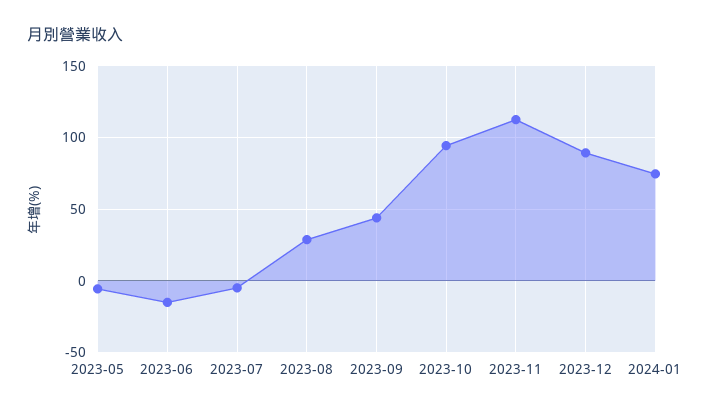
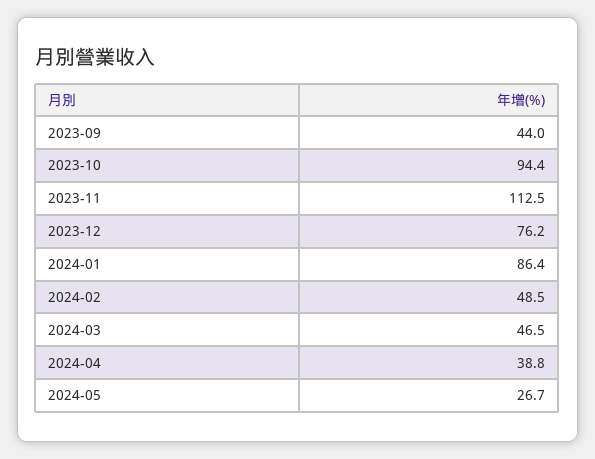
2023-05: -5 -> none
2023-06: -15 -> none
2023-07: -5 -> none
2023-08: 30 -> none
2023-12: 90 -> 76.2
2024-01: 75 -> 86.4
2024-02: none -> 48.5
2024-03: none -> 46.5
2024-04: none -> 38.8
2024-05: none -> 26.7

